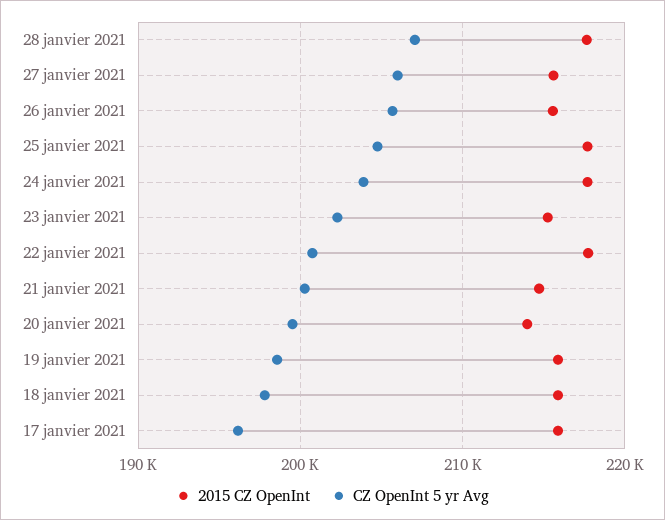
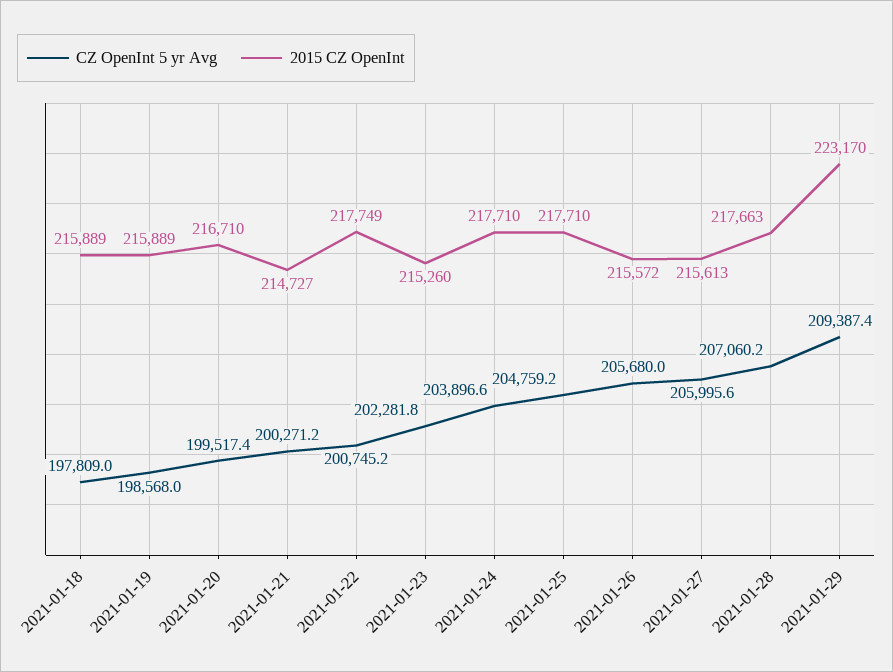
2015 CZ OpenInt, 20 janvier 2021: 214000 -> 216710
2015 CZ OpenInt, 17 janvier 2021: 216000 -> none
CZ OpenInt 5 yr Avg, 17 janvier 2021: 196000 -> none
CZ OpenInt 5 yr Avg, 2021-01-29: none -> 209387.4
2015 CZ OpenInt, 2021-01-29: none -> 223170

